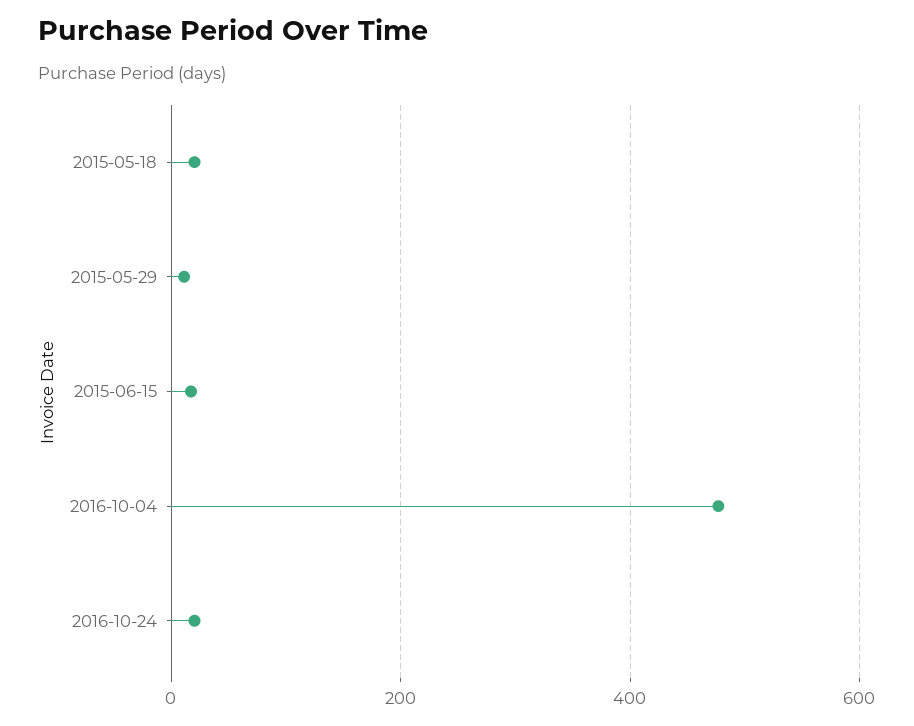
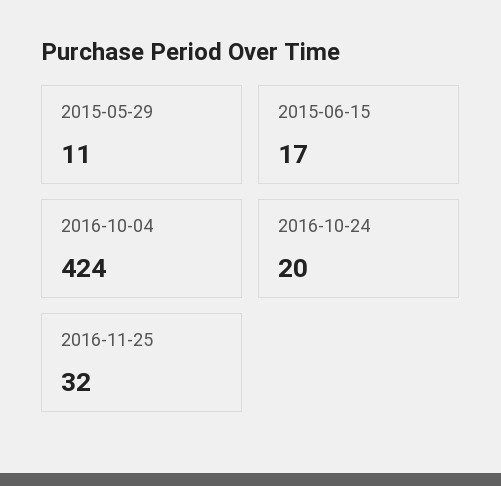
2015-05-18: 20 -> none
2016-10-04: 480 -> 424
2016-11-25: none -> 32

